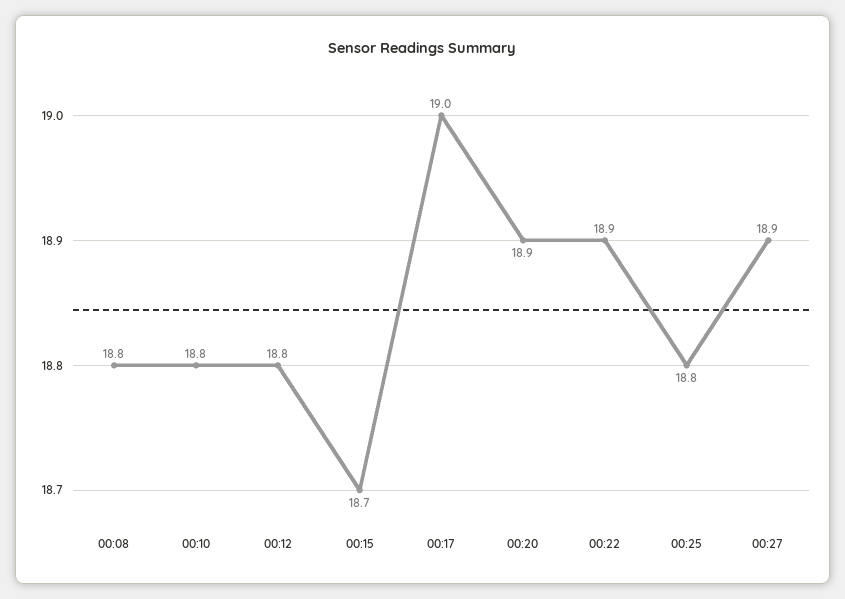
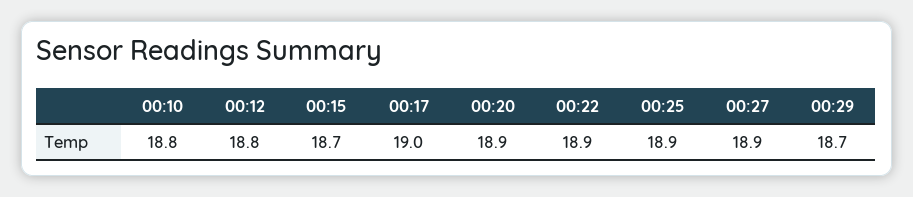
00:08: 18.8 -> none
00:25: 18.8 -> 18.9
00:29: none -> 18.7

